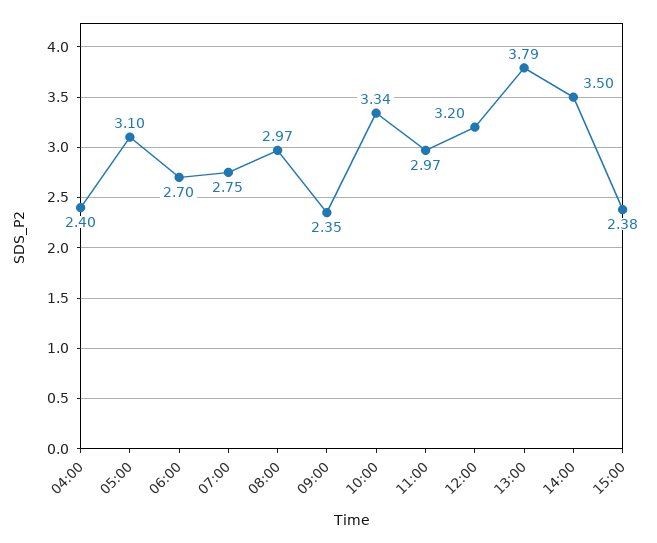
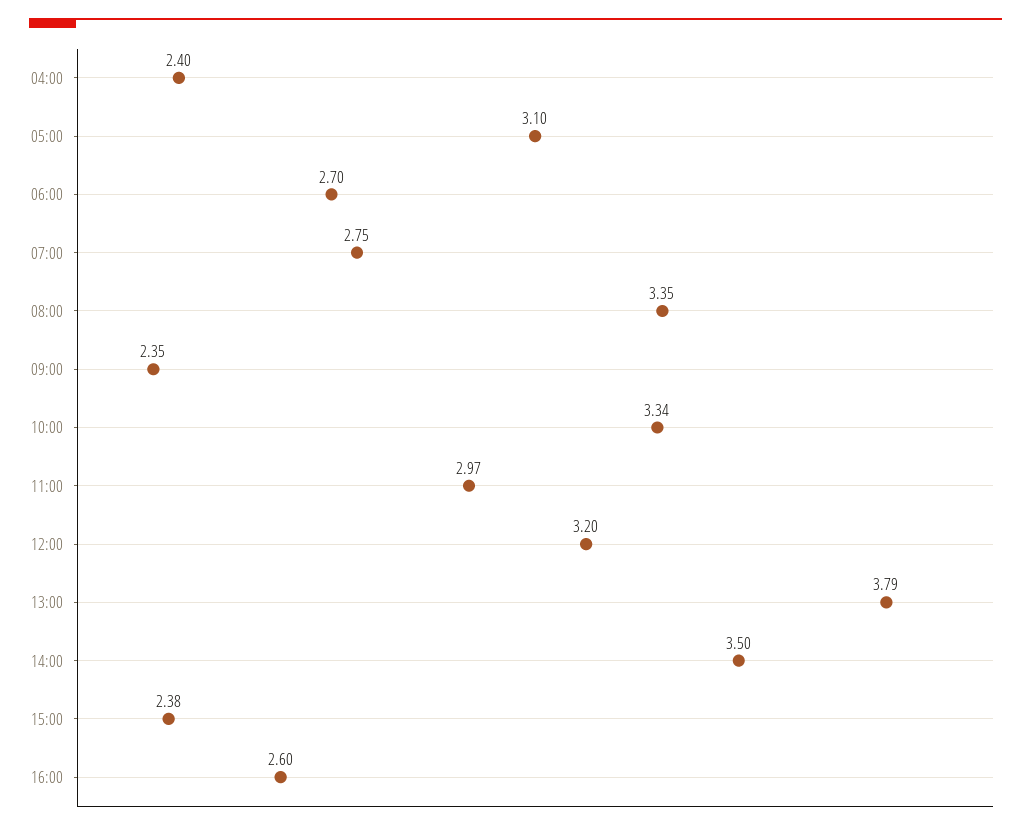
08:00: 2.97 -> 3.35
16:00: none -> 2.6

